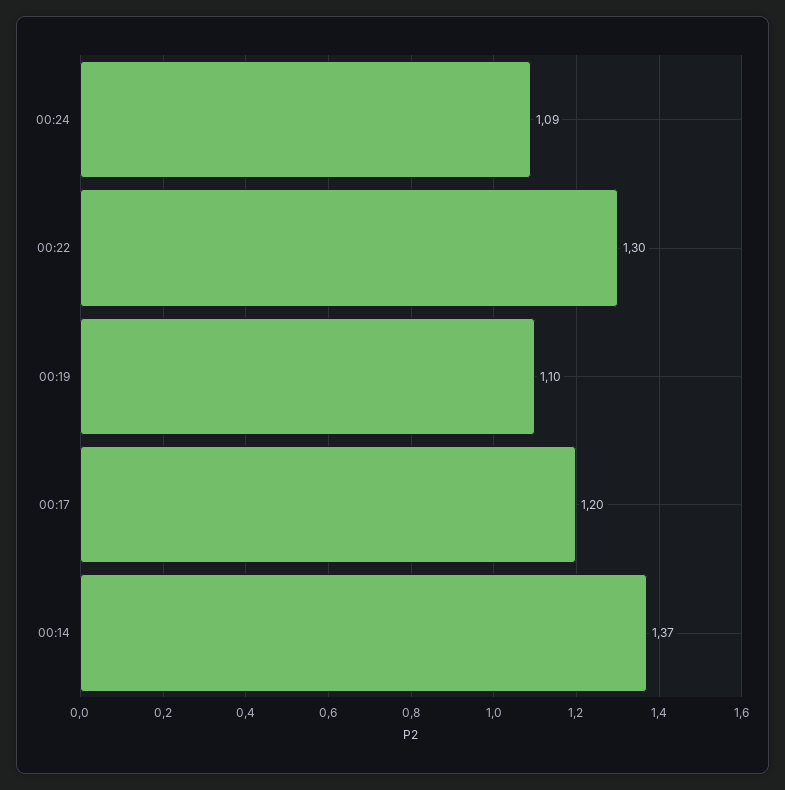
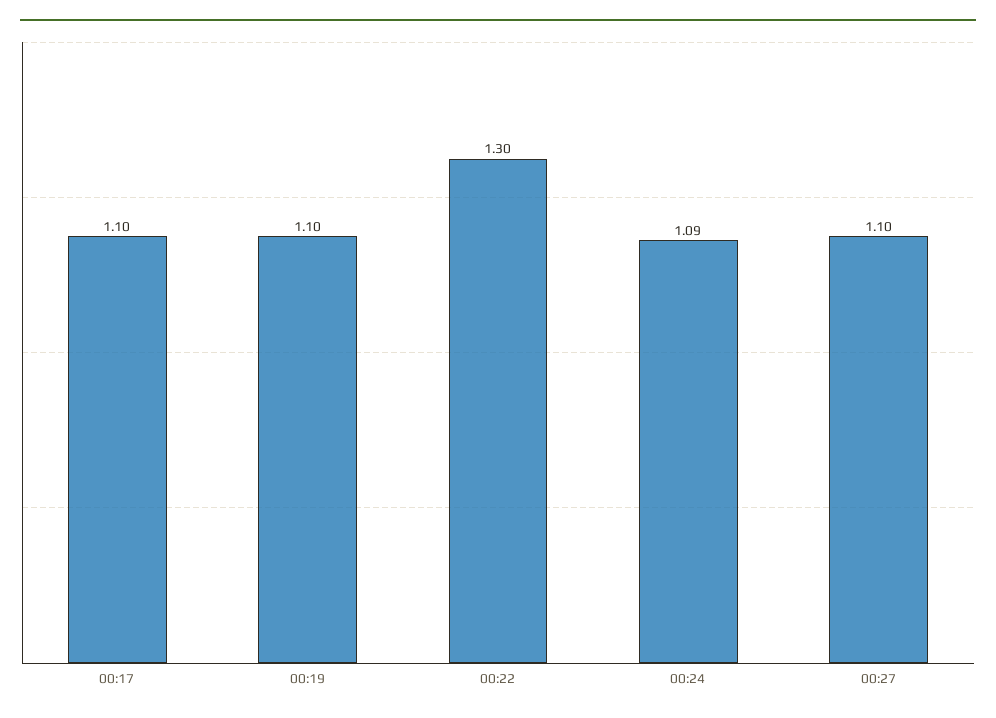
00:17: 1.2 -> 1.1
00:14: 1.37 -> none
00:27: none -> 1.1

